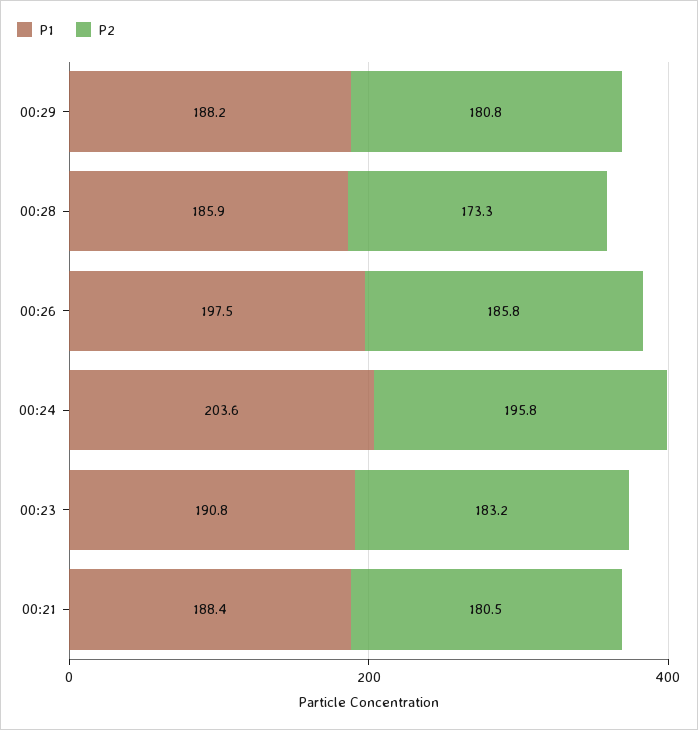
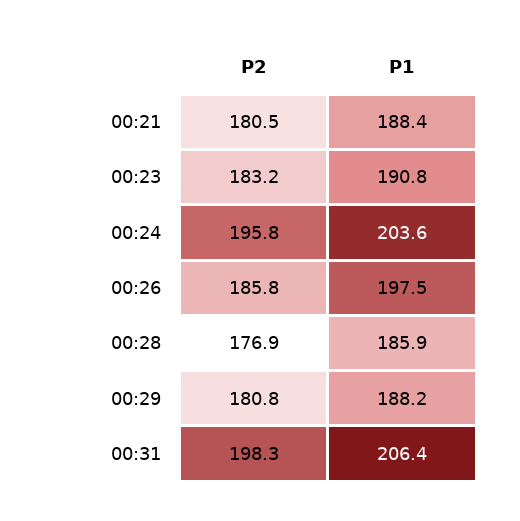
P2, 00:28: 173.3 -> 176.9
P2, 00:31: none -> 198.3
P1, 00:31: none -> 206.4

